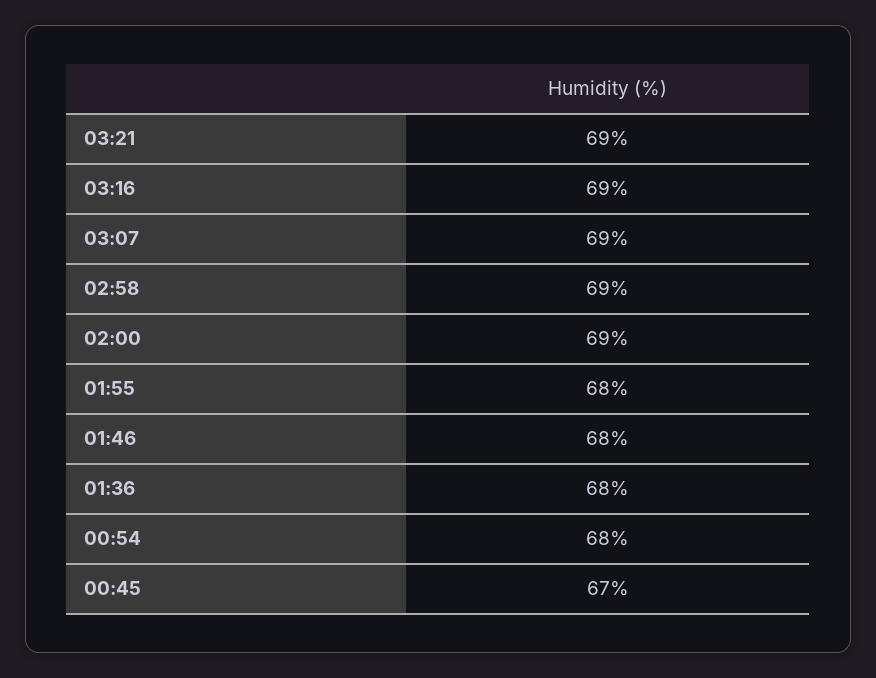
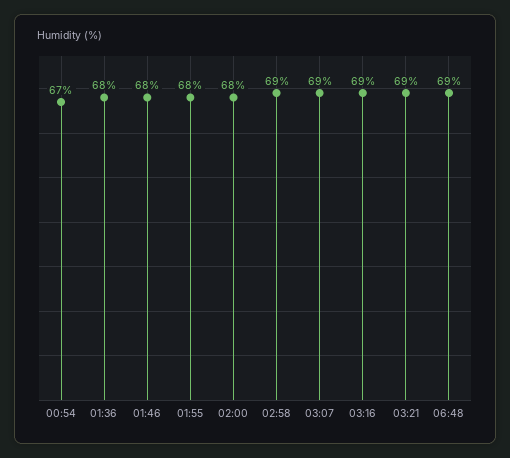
02:00: 69 -> 68
00:54: 68 -> 67
00:45: 67 -> none
06:48: none -> 69

